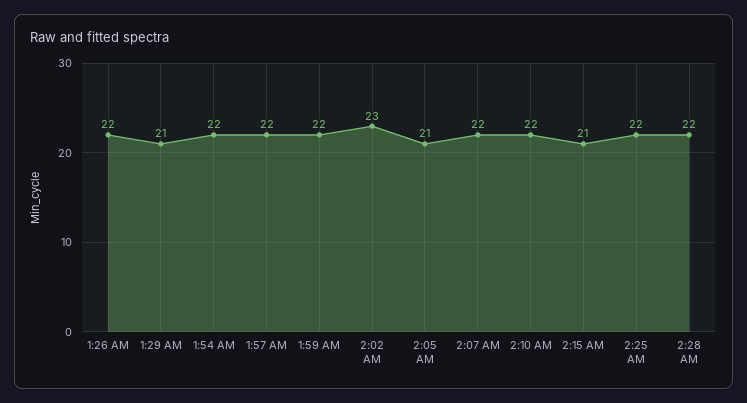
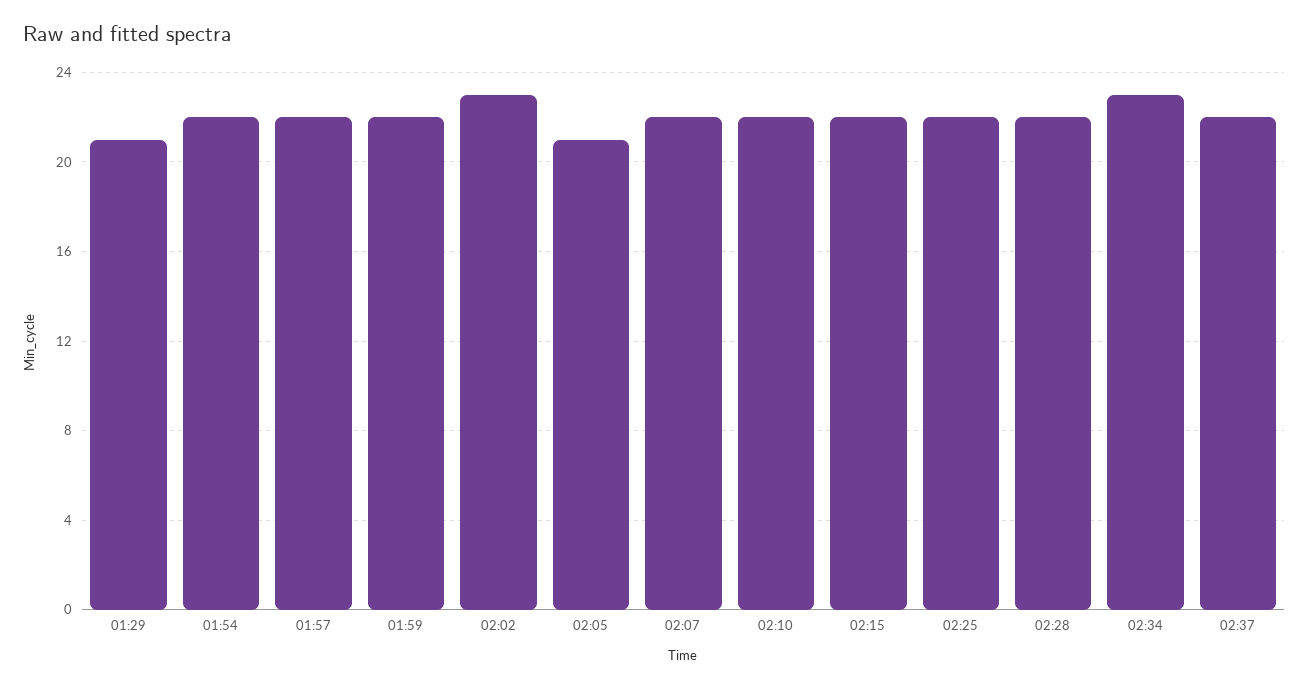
1:26 AM: 22 -> none
2:15 AM: 21 -> 22
02:34: none -> 23
02:37: none -> 22

